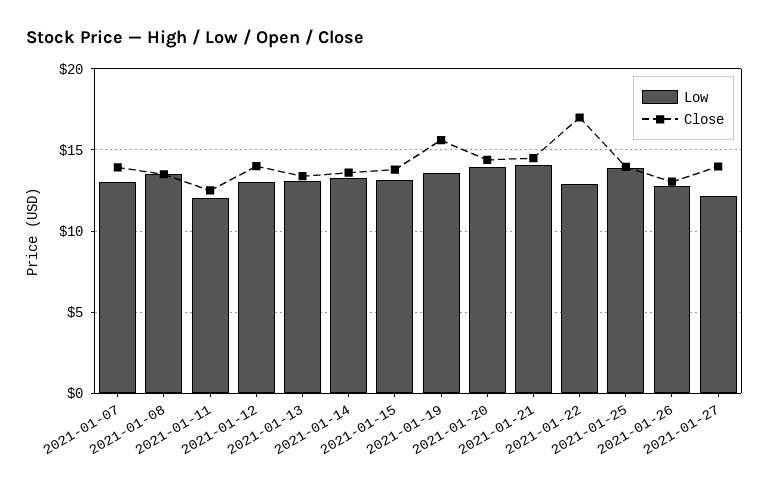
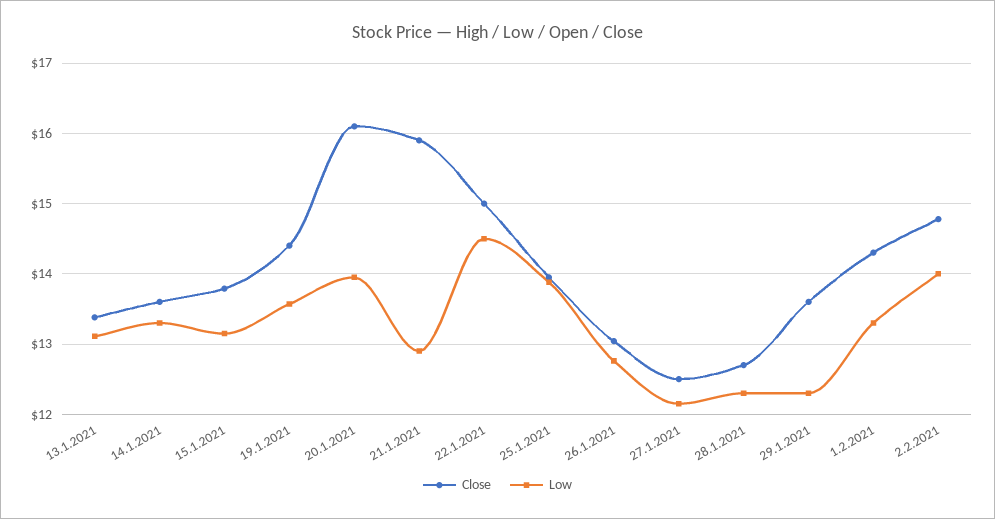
Low, 2021-01-07: 13 -> none
Close, 2021-01-07: 14 -> none
Low, 2021-01-08: 13.5 -> none
Close, 2021-01-08: 13.5 -> none
Low, 2021-01-11: 12 -> none
Close, 2021-01-11: 12.5 -> none
Low, 2021-01-12: 13 -> none
Close, 2021-01-12: 14 -> none
Close, 2021-01-19: 15.5 -> 14.4
Close, 2021-01-20: 14.5 -> 16.1
Low, 2021-01-21: 14 -> 12.9
Close, 2021-01-21: 14.5 -> 15.9
Low, 2021-01-22: 13 -> 14.5
Close, 2021-01-22: 17 -> 15
Close, 2021-01-27: 14 -> 12.5
Close, 28.1.2021: none -> 12.7
Low, 28.1.2021: none -> 12.3
Close, 29.1.2021: none -> 13.6
Low, 29.1.2021: none -> 12.3
Close, 1.2.2021: none -> 14.3
Low, 1.2.2021: none -> 13.3
Close, 2.2.2021: none -> 14.8
Low, 2.2.2021: none -> 14

